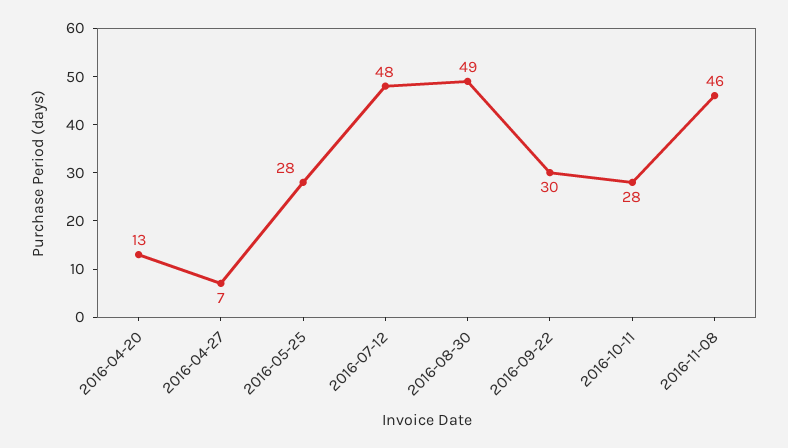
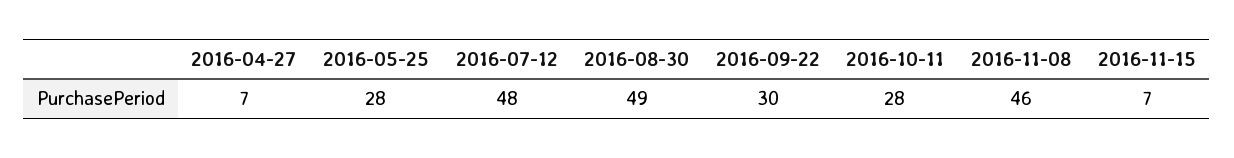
2016-04-20: 13 -> none
2016-11-15: none -> 7

